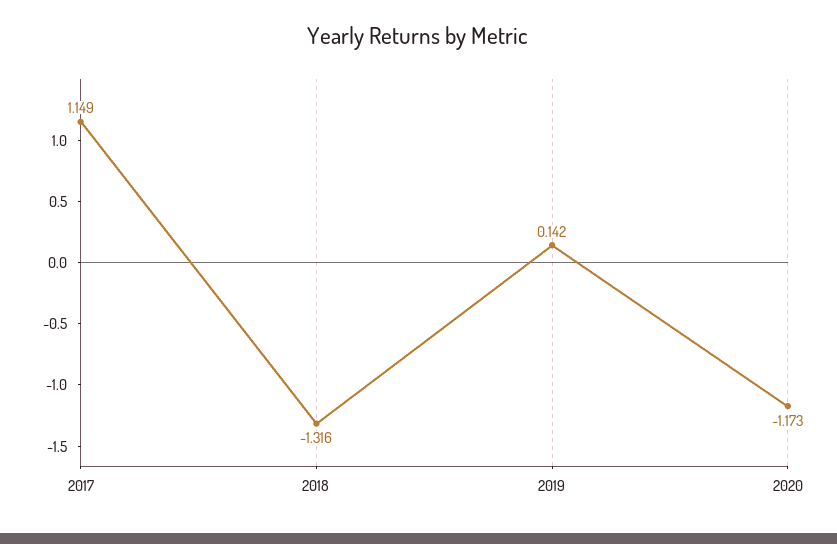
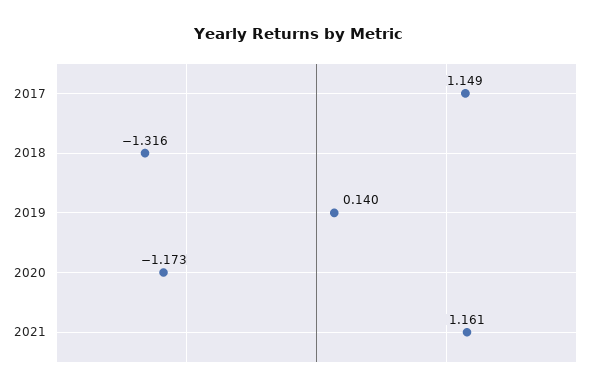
2019: 0.142 -> 0.14
2021: none -> 1.161

